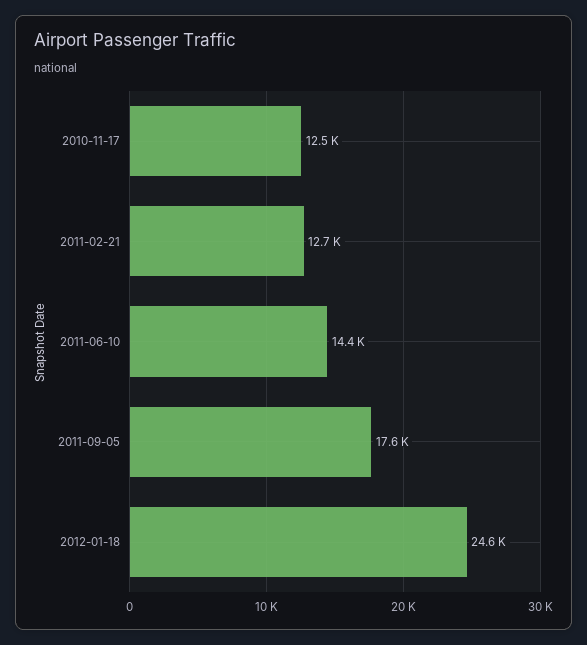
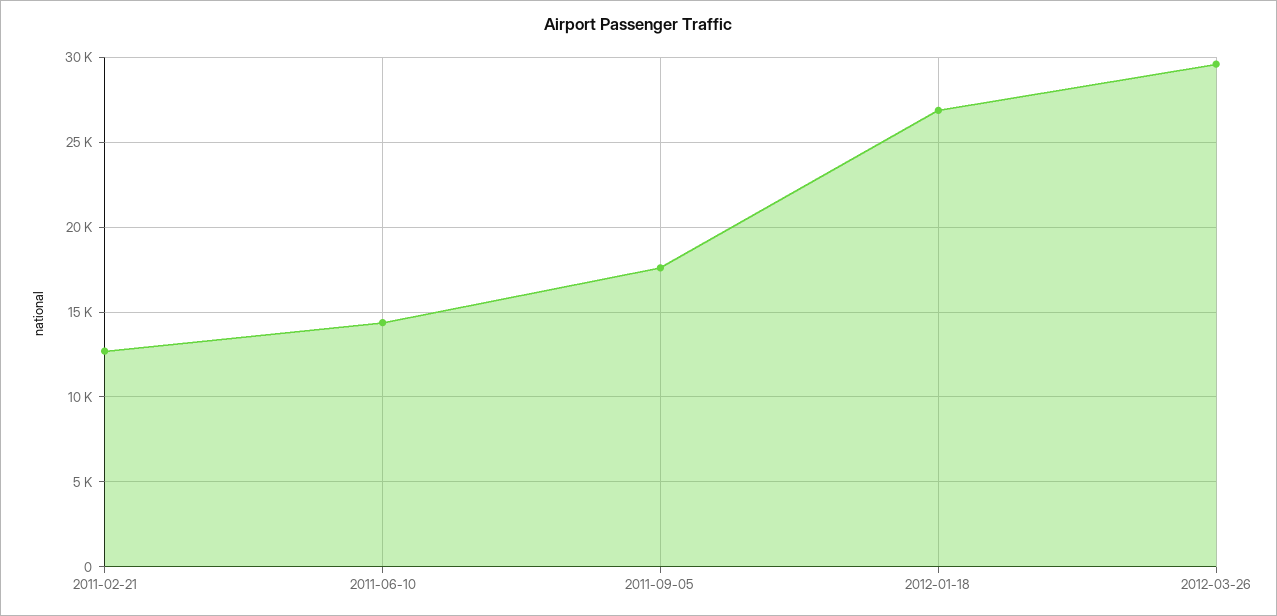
2010-11-17: 12500 -> none
2012-01-18: 24600 -> 27000
2012-03-26: none -> 29500

